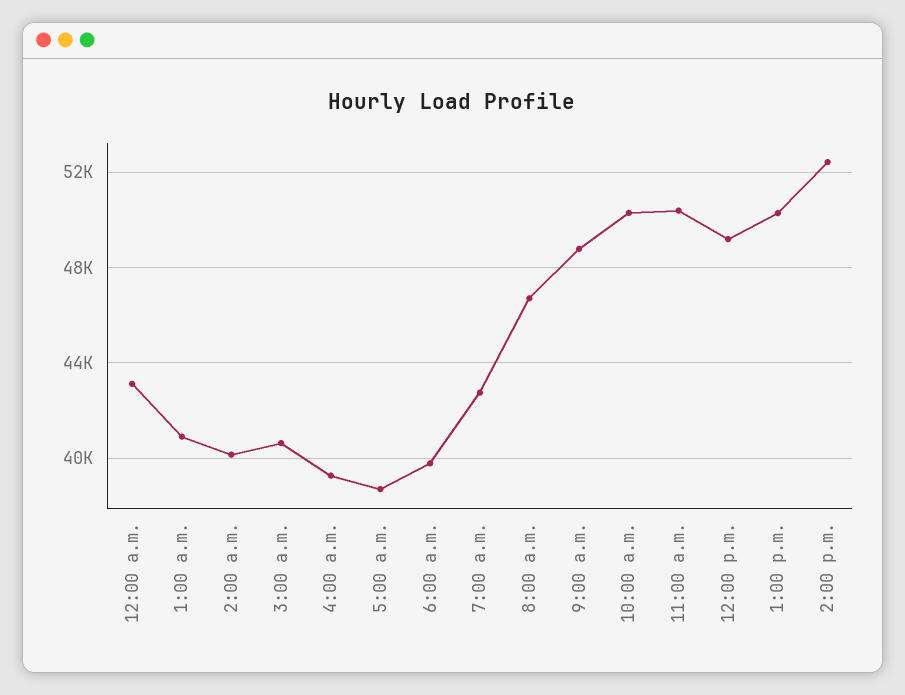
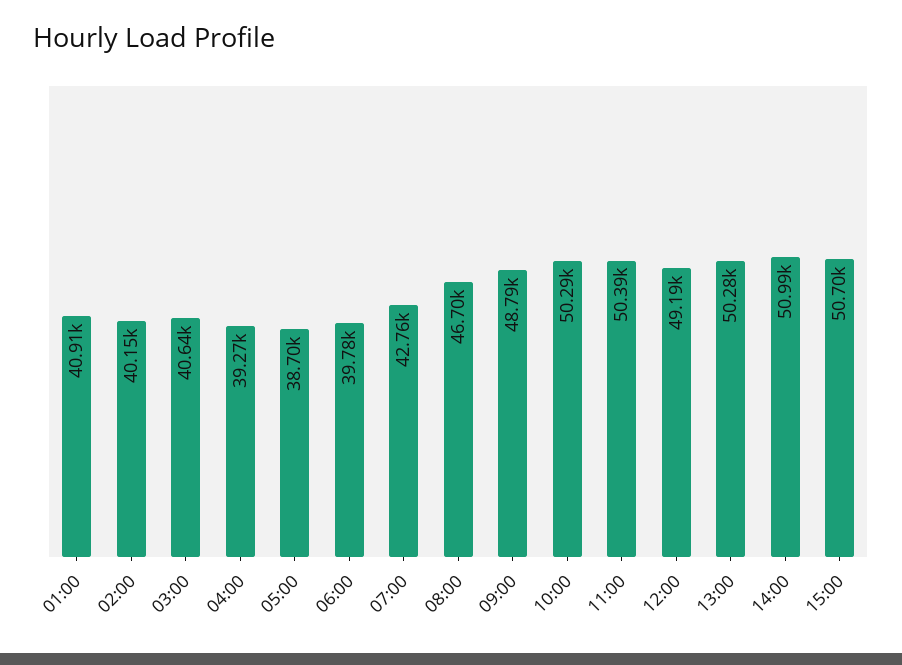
12:00 a.m.: 43000 -> none
2:00 p.m.: 52500 -> 50990
15:00: none -> 50700

